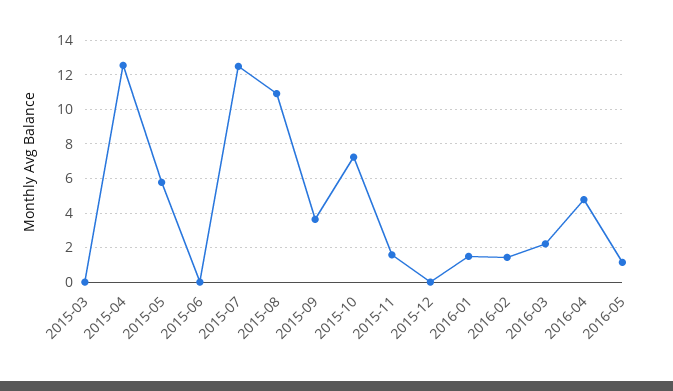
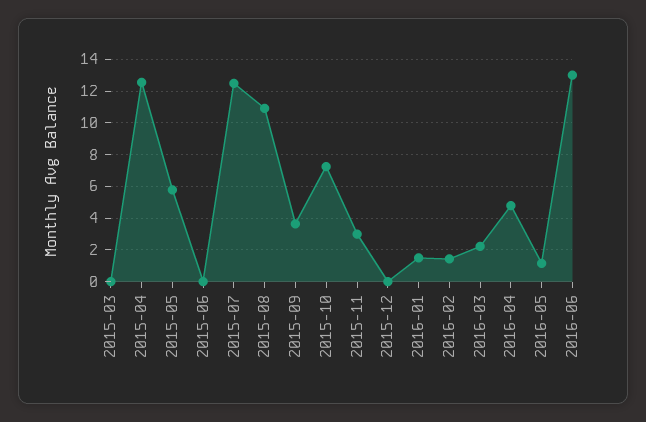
2015-11: 1.5 -> 3
2016-06: none -> 13

